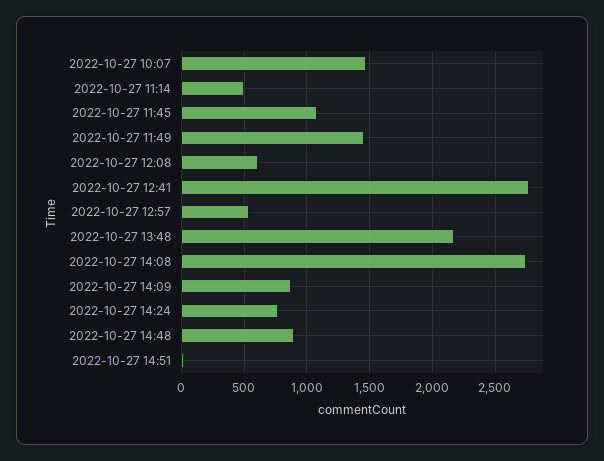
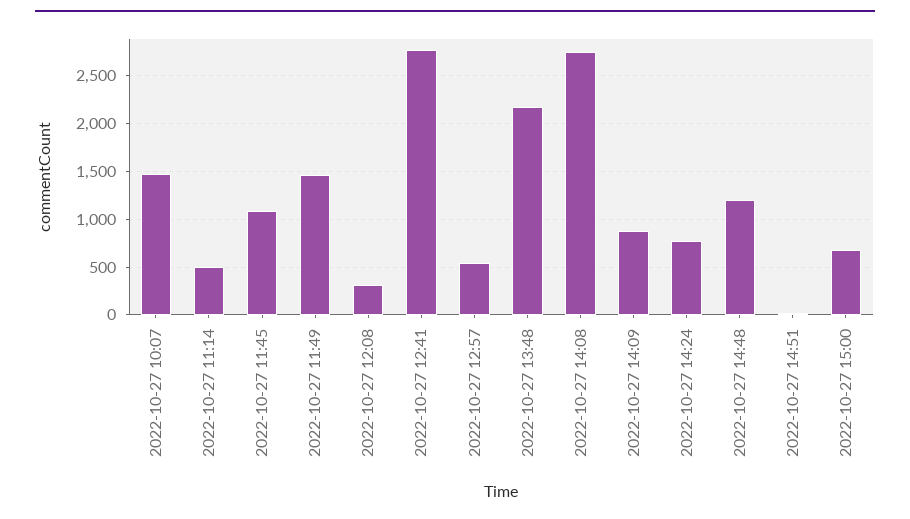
2022-10-27 12:08: 600 -> 300
2022-10-27 14:48: 900 -> 1200
2022-10-27 15:00: none -> 700

